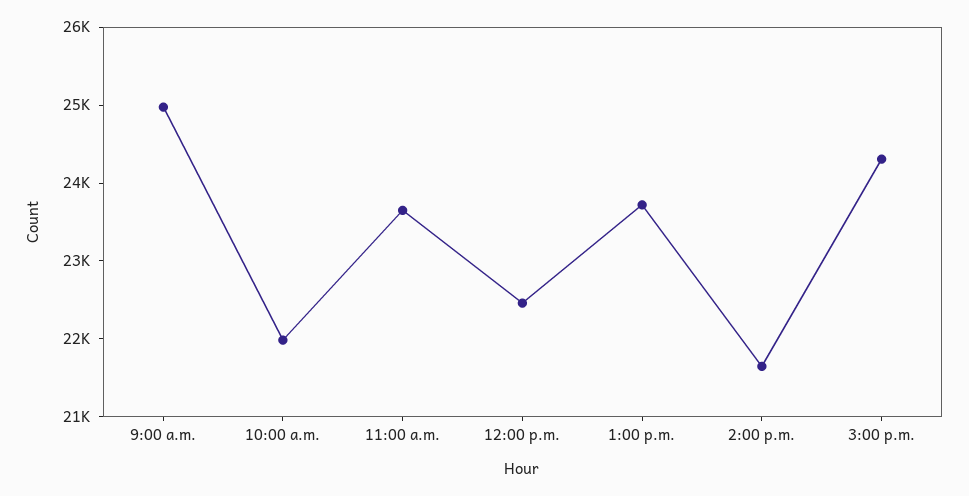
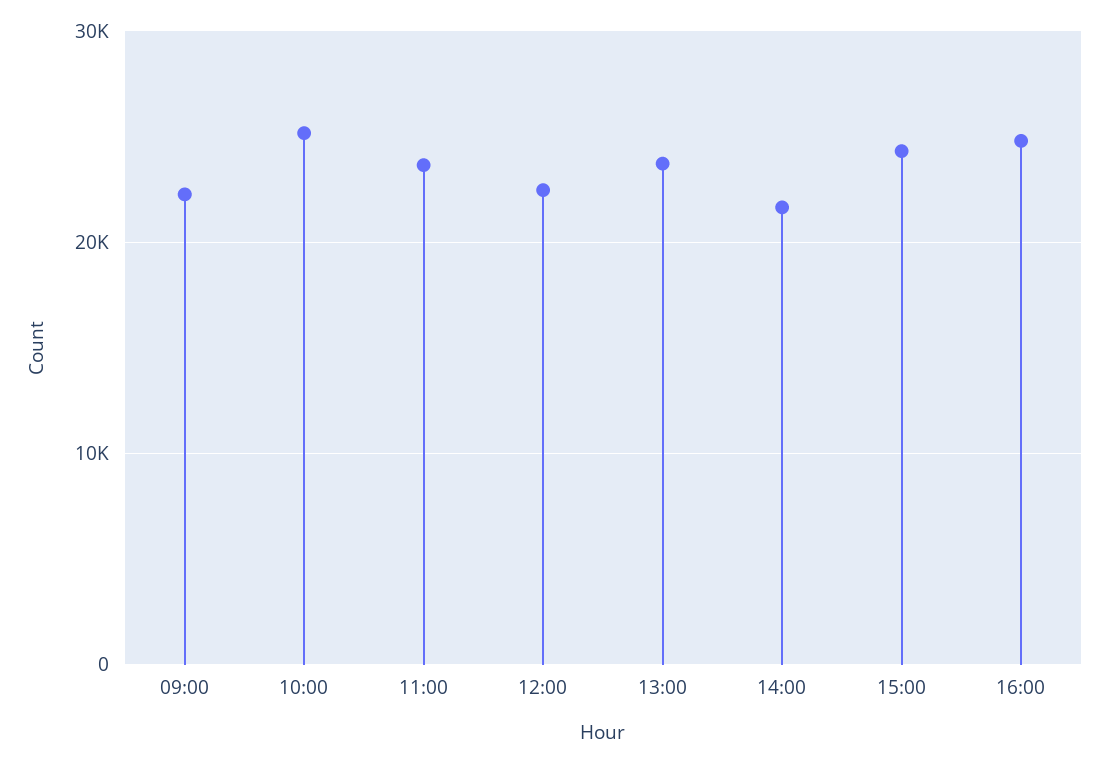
9:00 a.m.: 25000 -> 22000
10:00 a.m.: 22000 -> 25000
16:00: none -> 25000

